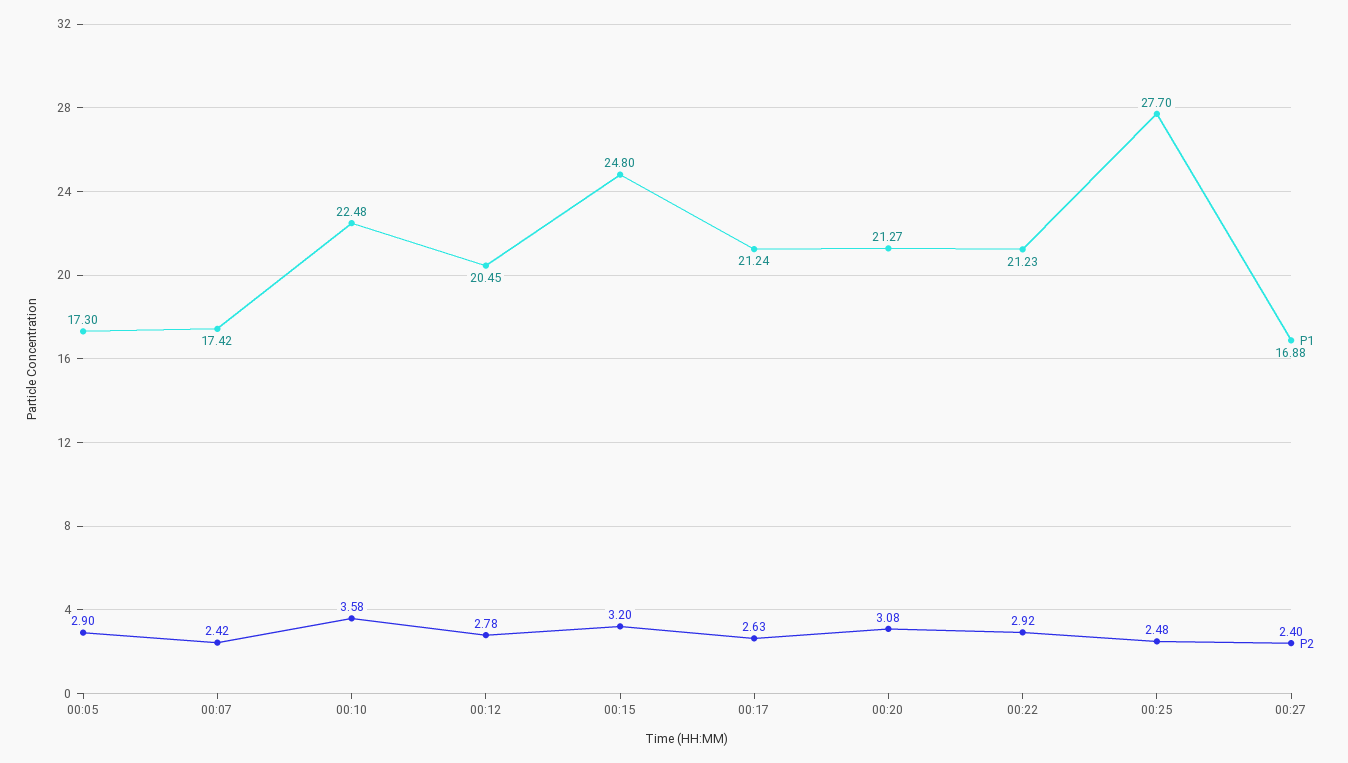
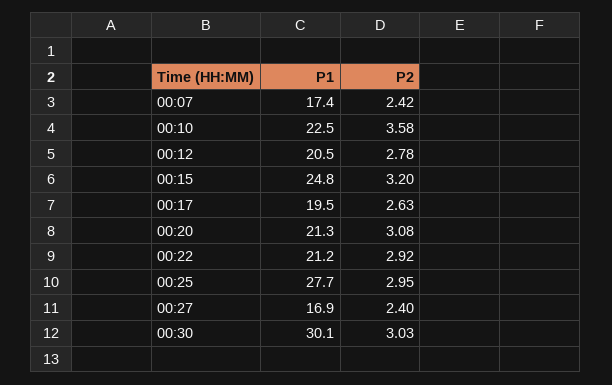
P1, 00:05: 17.3 -> none
P2, 00:05: 2.9 -> none
P1, 00:17: 21.24 -> 19.5
P2, 00:25: 2.48 -> 2.95
P1, 00:30: none -> 30.1
P2, 00:30: none -> 3.03

